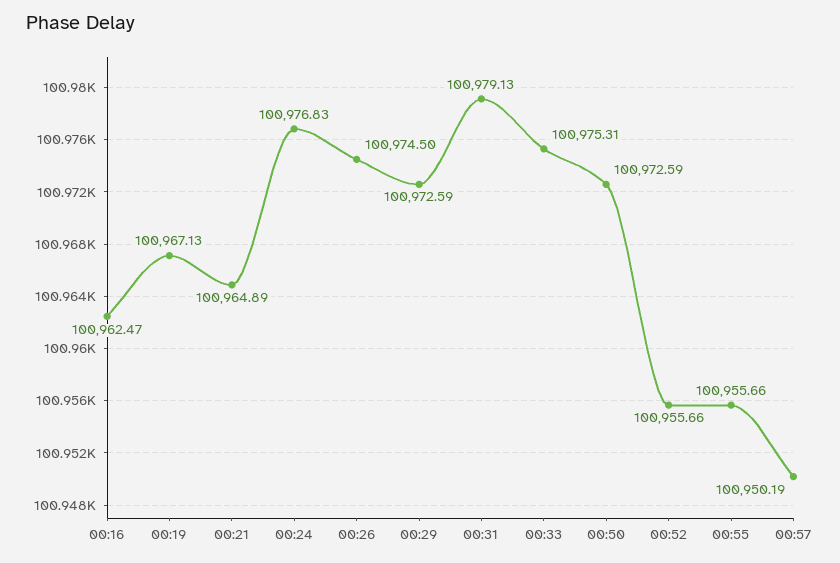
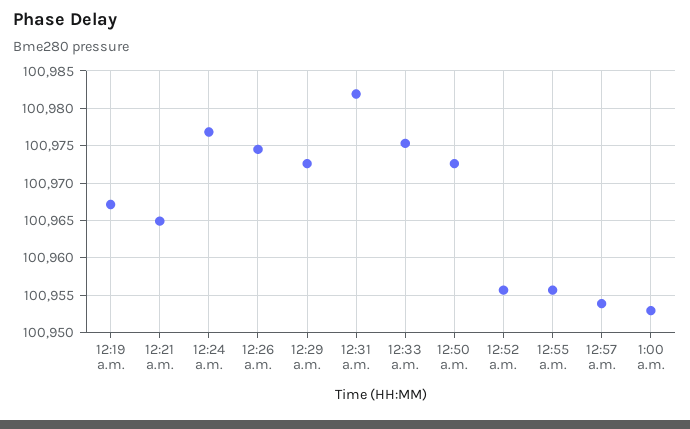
00:16: 100962.47 -> none
00:31: 100979.13 -> 100982
00:57: 100950.19 -> 100954
1:00 a.m.: none -> 100953

